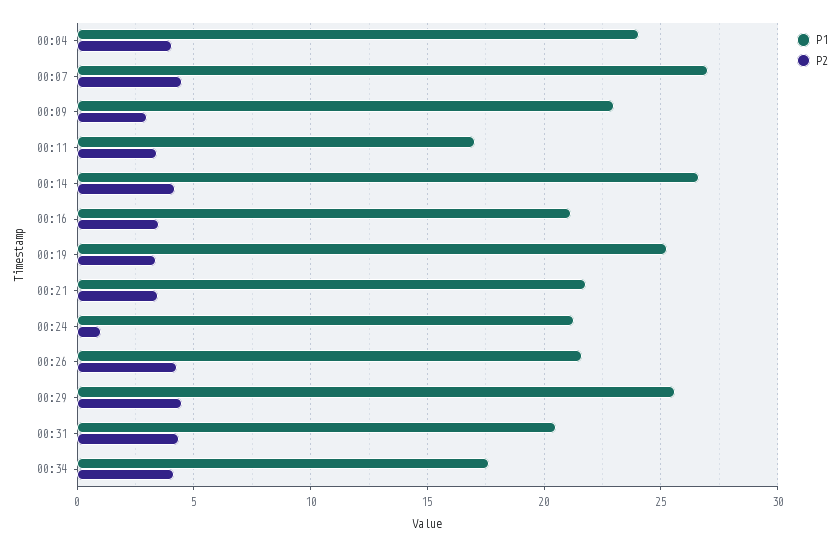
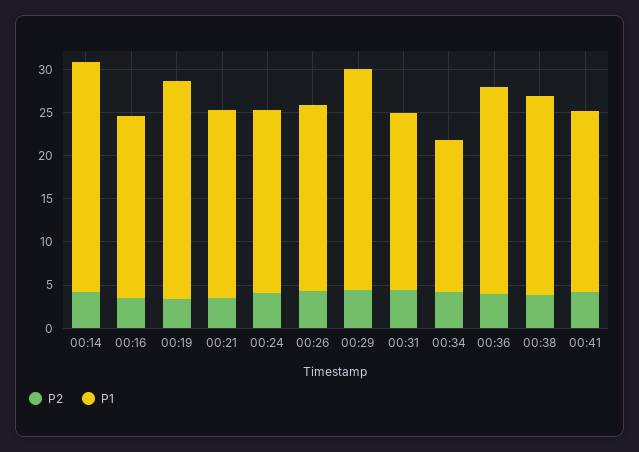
P1, 00:04: 24 -> none
P2, 00:04: 4 -> none
P1, 00:07: 27 -> none
P2, 00:07: 4.5 -> none
P1, 00:09: 23 -> none
P2, 00:09: 3 -> none
P1, 00:11: 17 -> none
P2, 00:11: 3.5 -> none
P2, 00:24: 1 -> 4
P2, 00:36: none -> 4
P1, 00:36: none -> 24
P2, 00:38: none -> 4
P1, 00:38: none -> 23
P2, 00:41: none -> 4
P1, 00:41: none -> 21

